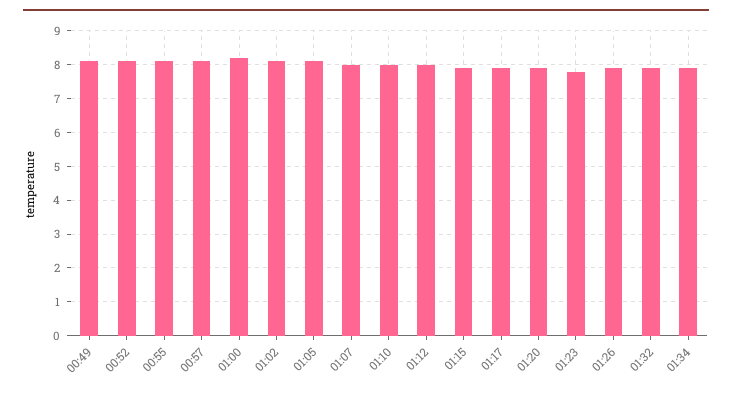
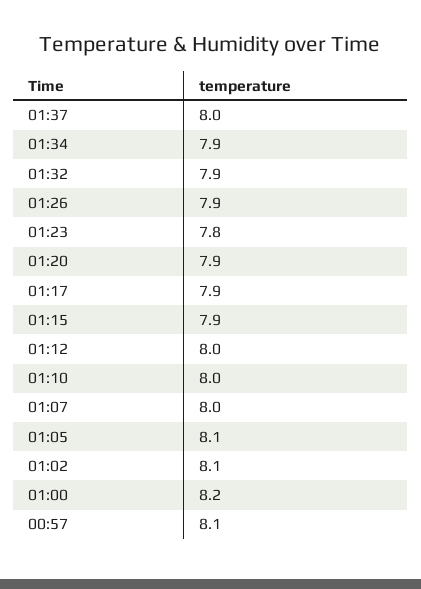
00:49: 8 -> none
00:52: 8 -> none
00:55: 8 -> none
01:37: none -> 8

